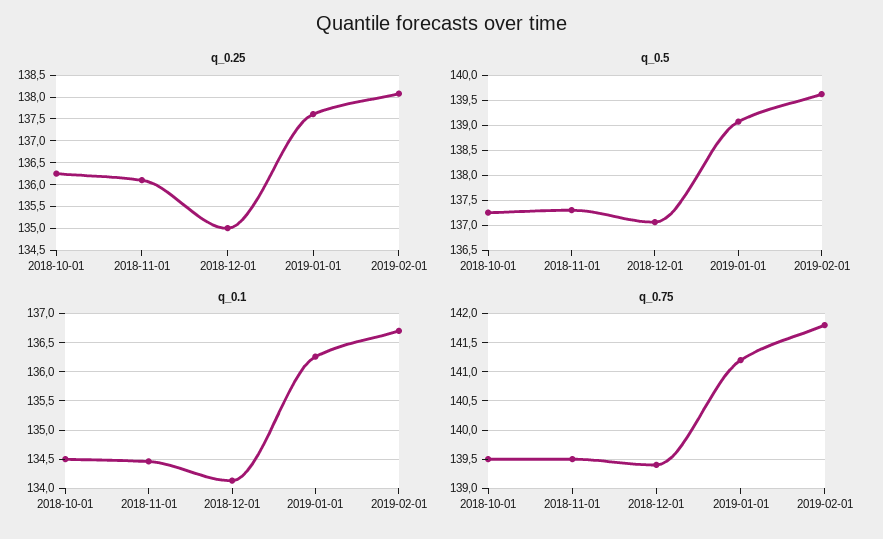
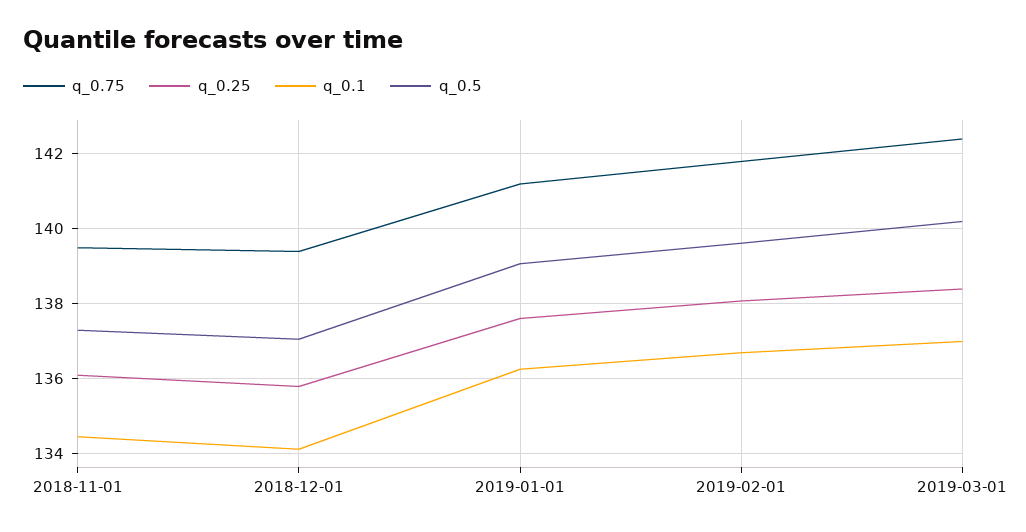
q_0.25, 2018-10-01: 136.25 -> none
q_0.25, 2018-12-01: 135 -> 135.8
q_0.5, 2018-10-01: 137.25 -> none
q_0.1, 2018-10-01: 134.5 -> none
q_0.75, 2018-10-01: 139.5 -> none
q_0.75, 2019-03-01: none -> 142.4
q_0.25, 2019-03-01: none -> 138.4
q_0.1, 2019-03-01: none -> 137
q_0.5, 2019-03-01: none -> 140.2

